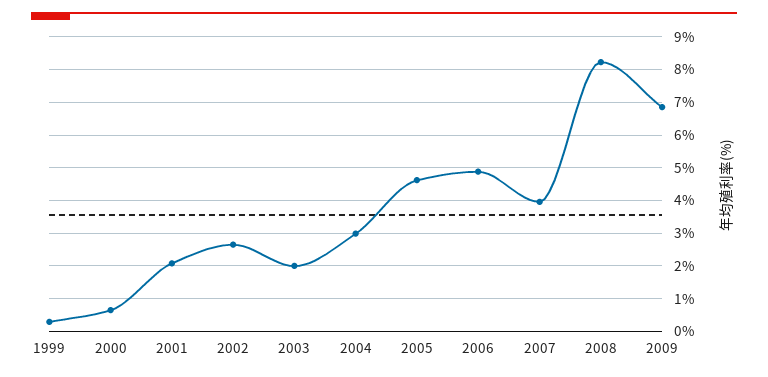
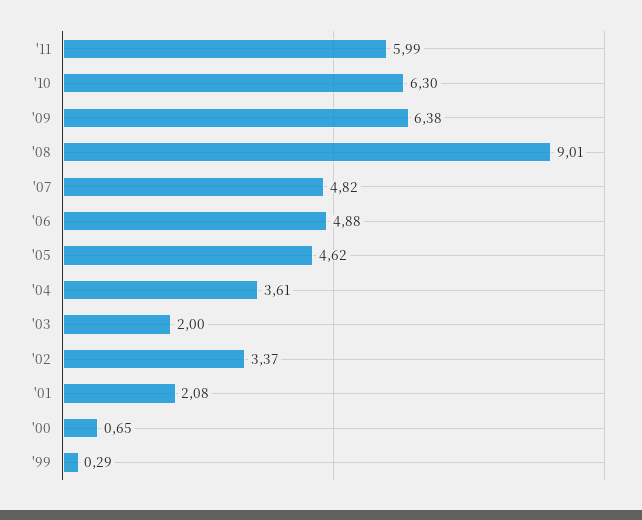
2002: 2.6 -> 3.37
2004: 3 -> 3.61
2007: 4 -> 4.82
2008: 8.2 -> 9.01
2009: 6.8 -> 6.38
'11: none -> 5.99
'10: none -> 6.3

